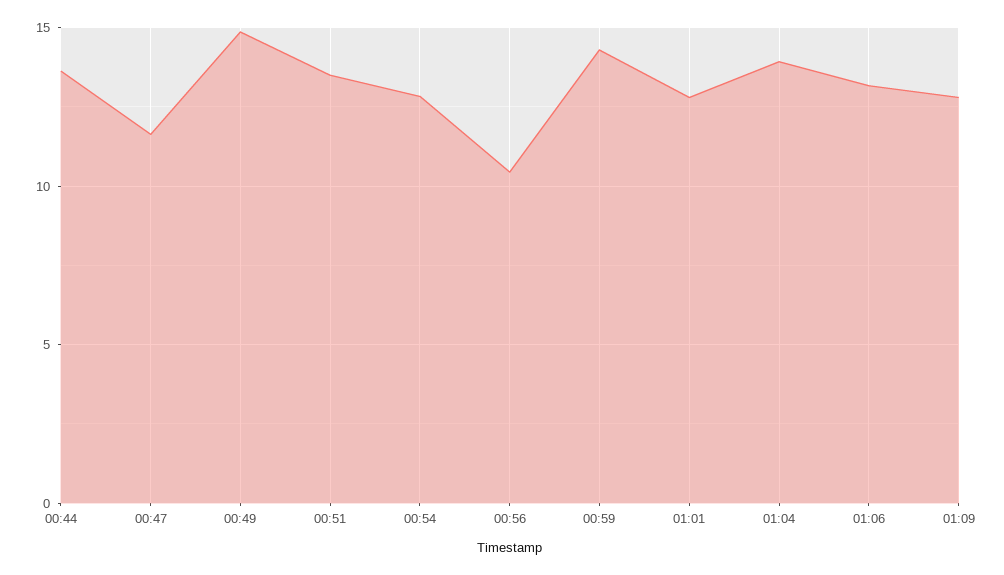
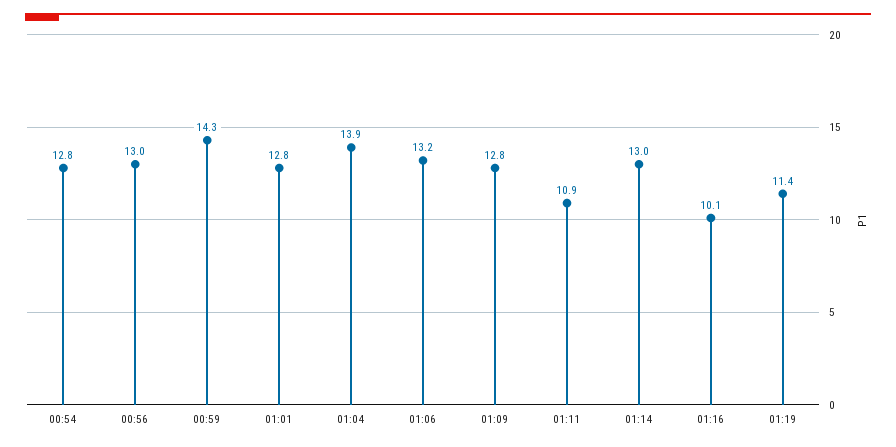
00:44: 13.5 -> none
00:47: 11.5 -> none
00:49: 15 -> none
00:51: 13.5 -> none
00:56: 10.5 -> 13
01:11: none -> 10.9
01:14: none -> 13
01:16: none -> 10.1
01:19: none -> 11.4

